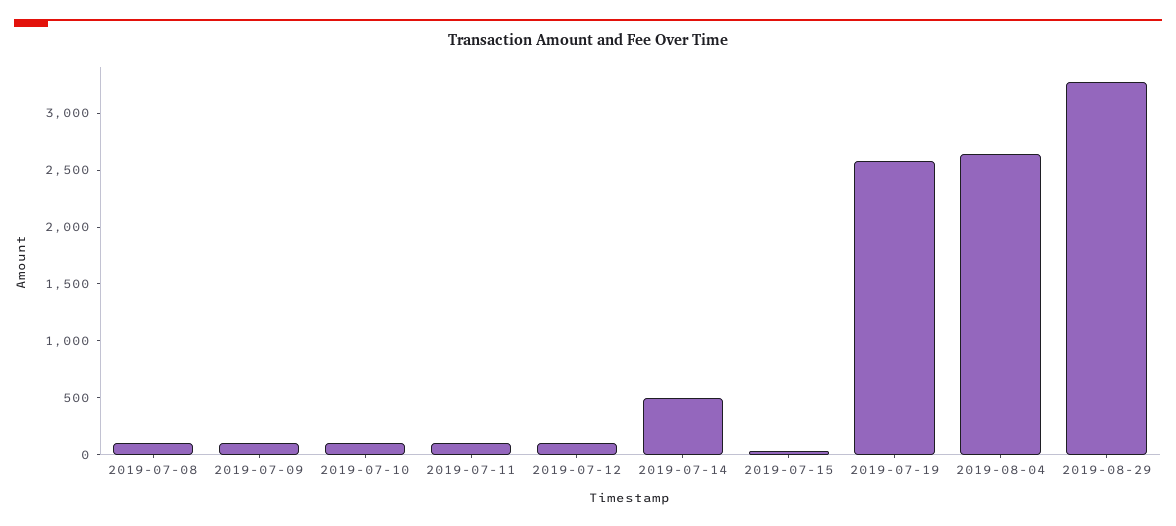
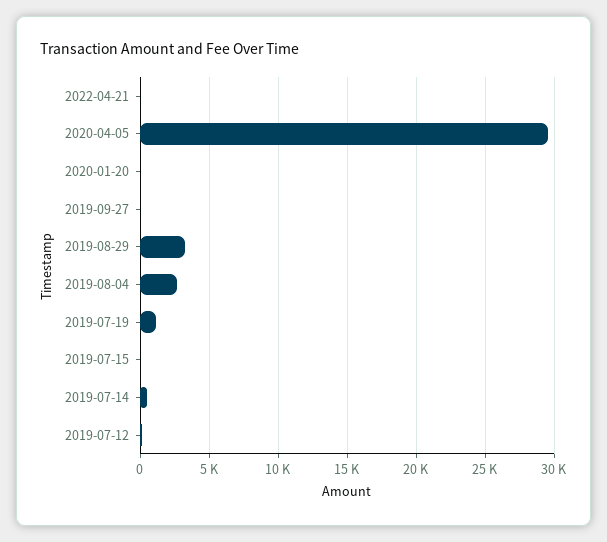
2019-07-08: 100 -> none
2019-07-09: 100 -> none
2019-07-10: 100 -> none
2019-07-11: 100 -> none
2019-07-19: 2600 -> 1000
2022-04-21: none -> 0
2020-04-05: none -> 29500
2020-01-20: none -> 0
2019-09-27: none -> 0

